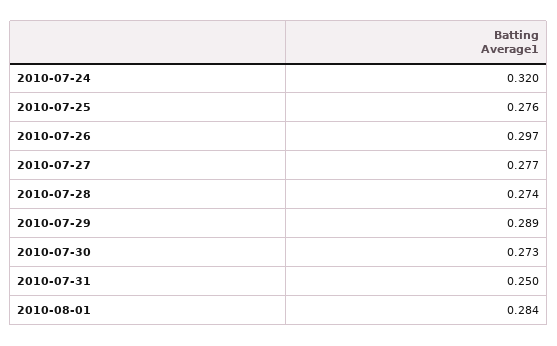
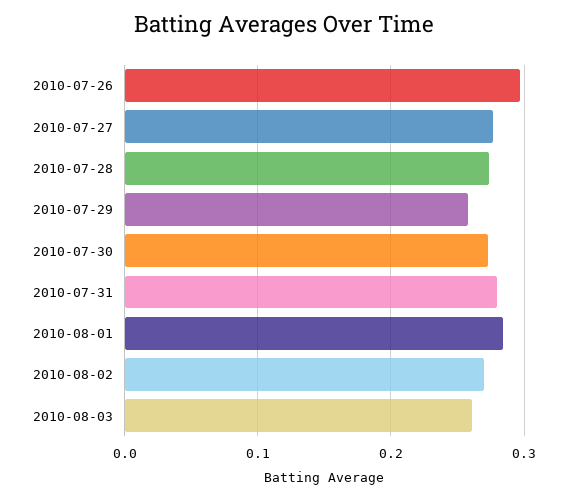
2010-07-24: 0.32 -> none
2010-07-25: 0.276 -> none
2010-07-29: 0.289 -> 0.26
2010-07-31: 0.25 -> 0.28
2010-08-02: none -> 0.27
2010-08-03: none -> 0.26

